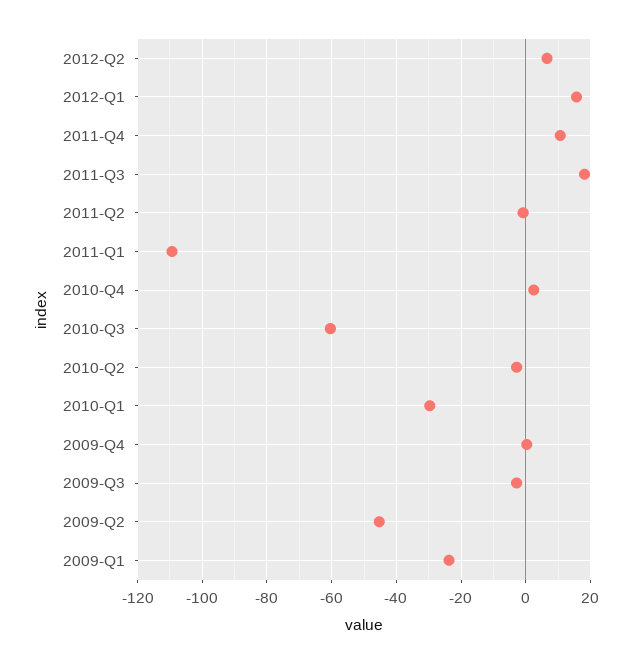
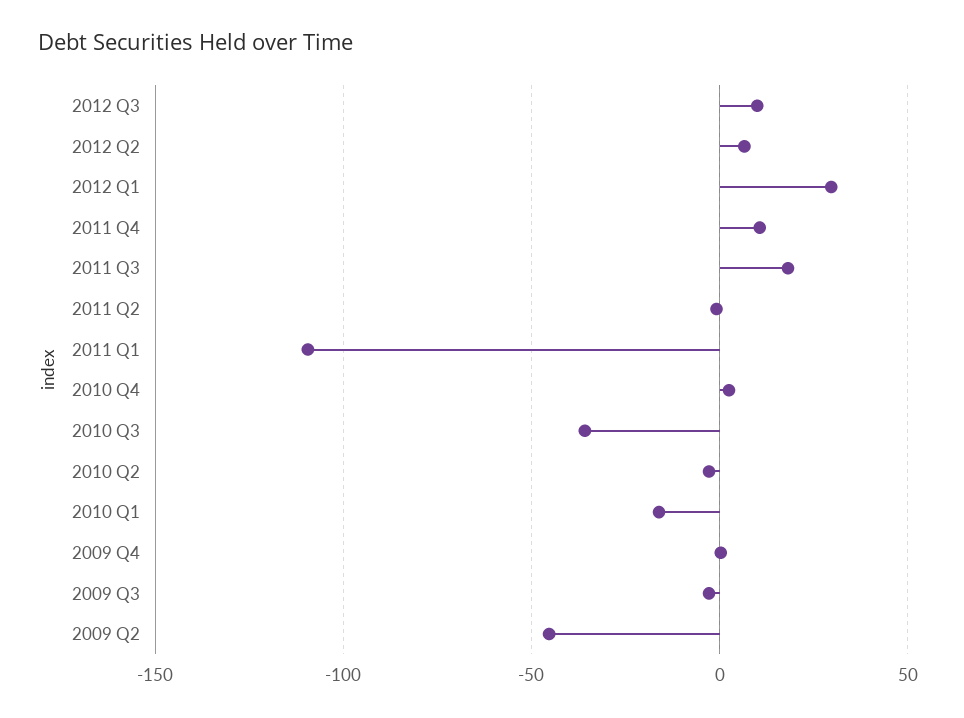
2012-Q1: 16 -> 30
2010-Q3: -60 -> -35
2010-Q1: -30 -> -15
2009-Q1: -24 -> none
2012 Q3: none -> 10

